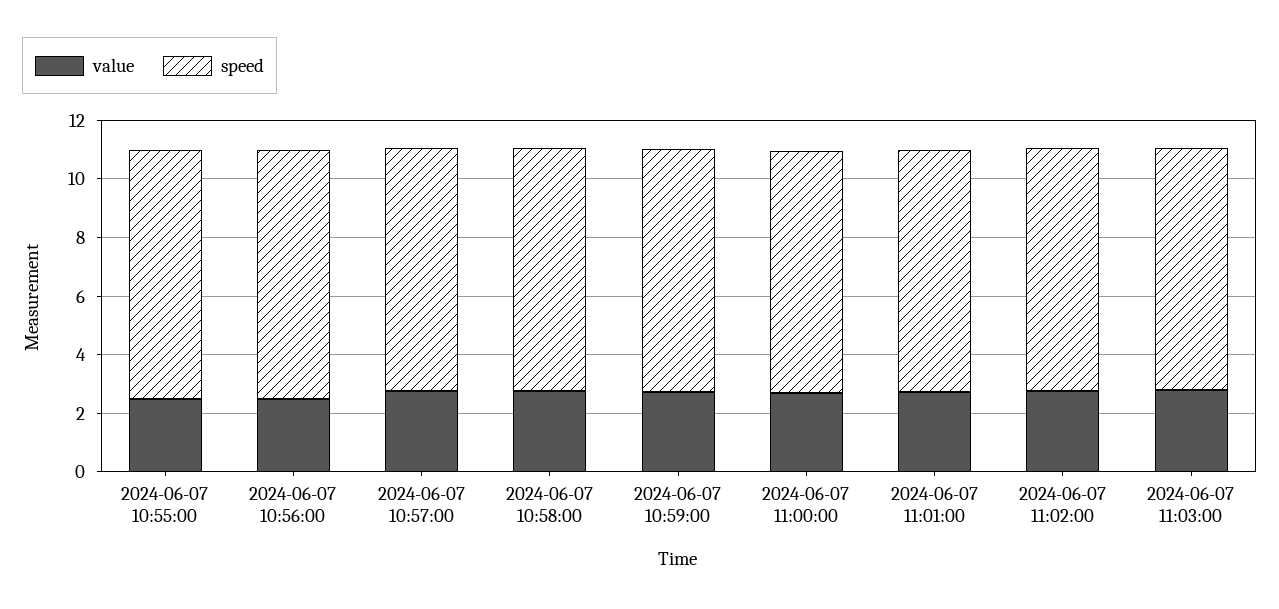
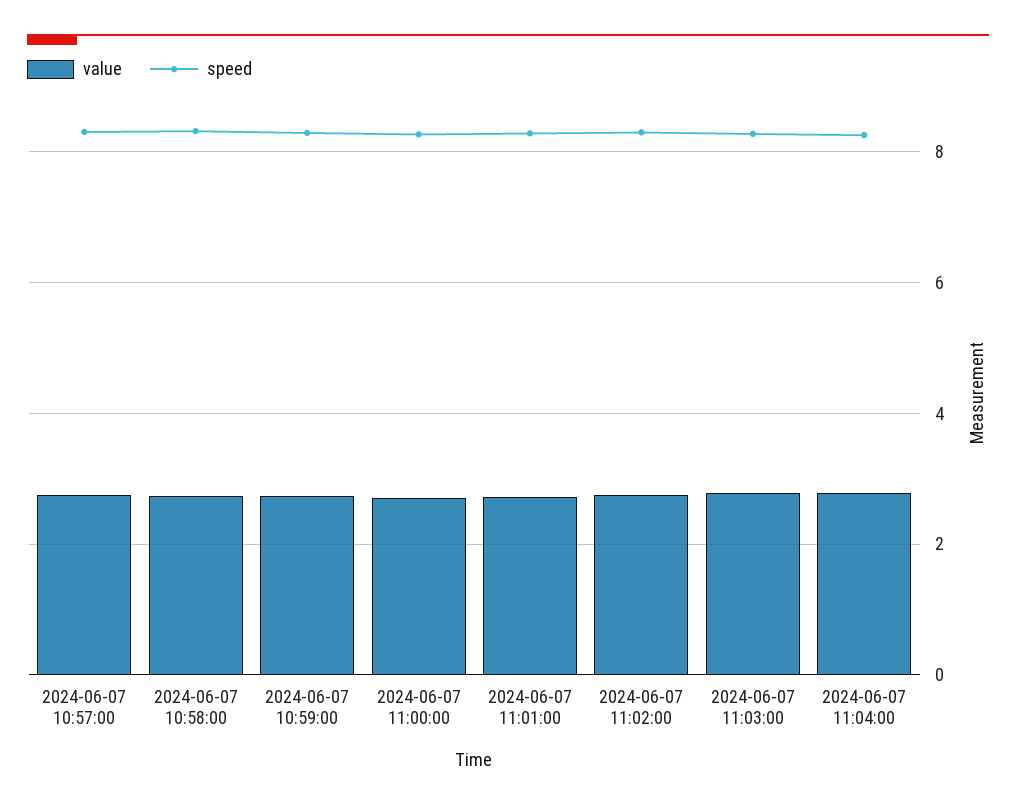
value, 2024-06-07 10:55:00: 2.5 -> none
speed, 2024-06-07 10:55:00: 8.5 -> none
value, 2024-06-07 10:56:00: 2.5 -> none
speed, 2024-06-07 10:56:00: 8.5 -> none
value, 2024-06-07 11:04:00: none -> 2.8
speed, 2024-06-07 11:04:00: none -> 8.2

